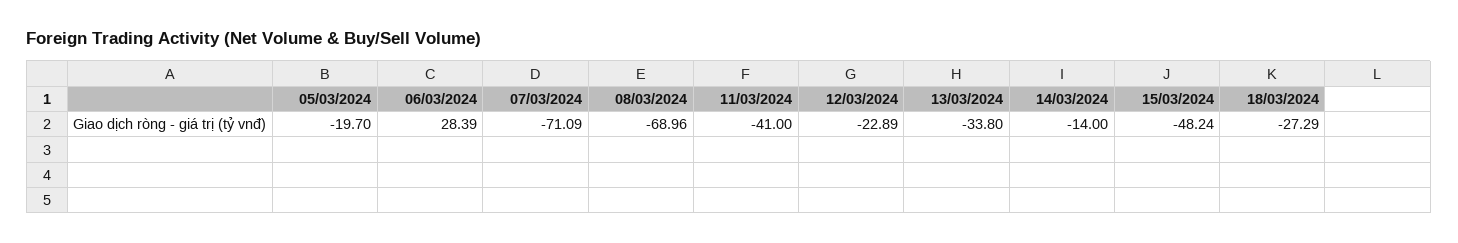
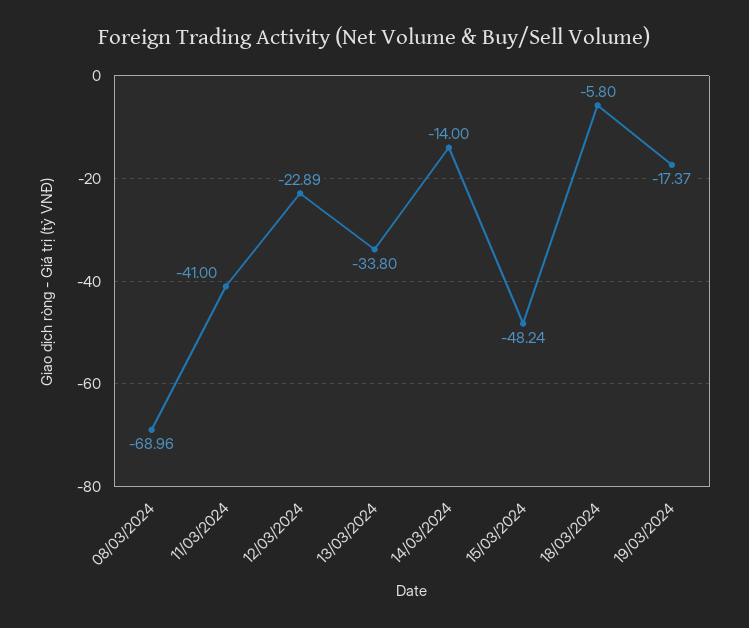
05/03/2024: -19.7 -> none
06/03/2024: 28.39 -> none
07/03/2024: -71.09 -> none
18/03/2024: -27.29 -> -5.8
19/03/2024: none -> -17.37

